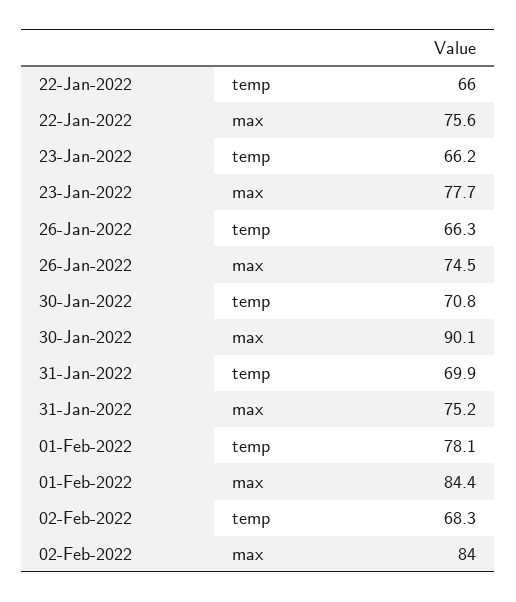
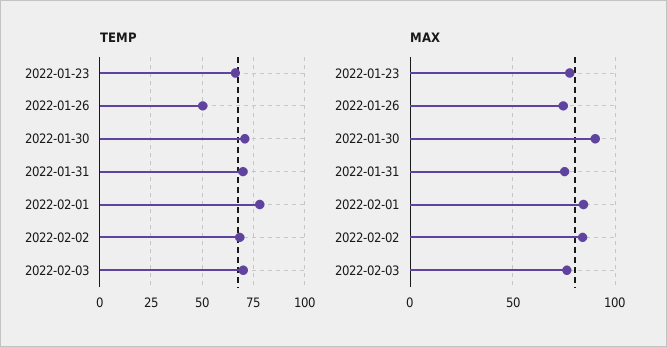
temp, 22-Jan-2022: 66 -> none
max, 22-Jan-2022: 75.6 -> none
temp, 26-Jan-2022: 66.3 -> 50
temp, 2022-02-03: none -> 70
max, 2022-02-03: none -> 75

